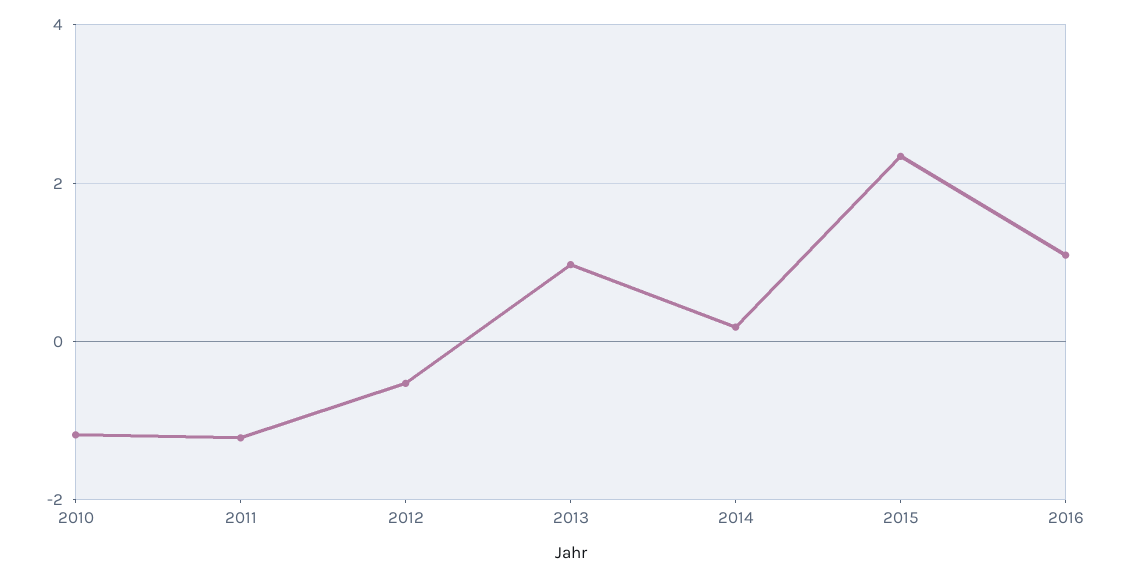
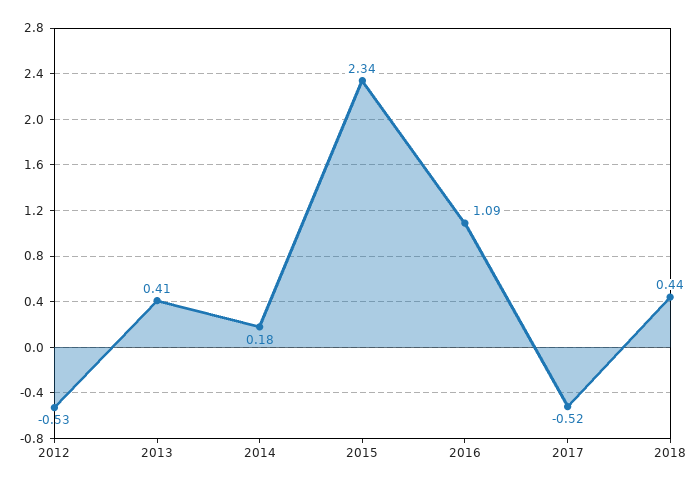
2010: -1.2 -> none
2011: -1.2 -> none
2013: 1 -> 0.41
2017: none -> -0.52
2018: none -> 0.44

